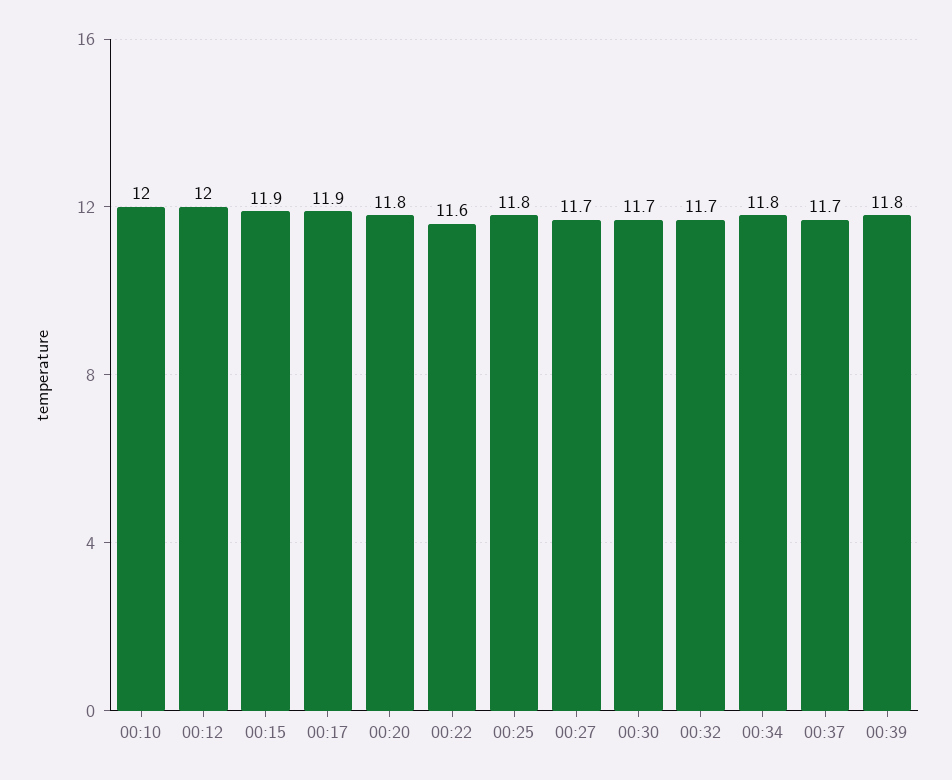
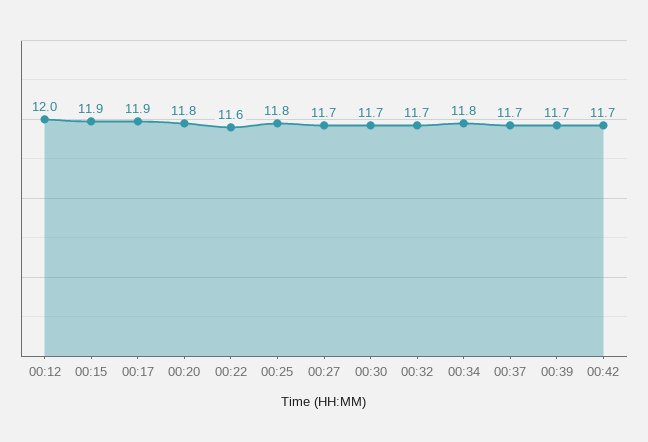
00:10: 12 -> none
00:39: 11.8 -> 11.7
00:42: none -> 11.7

